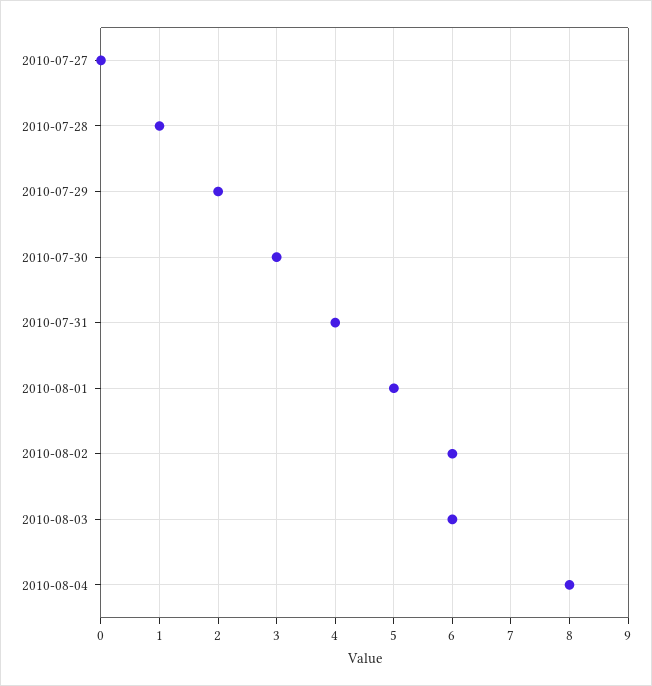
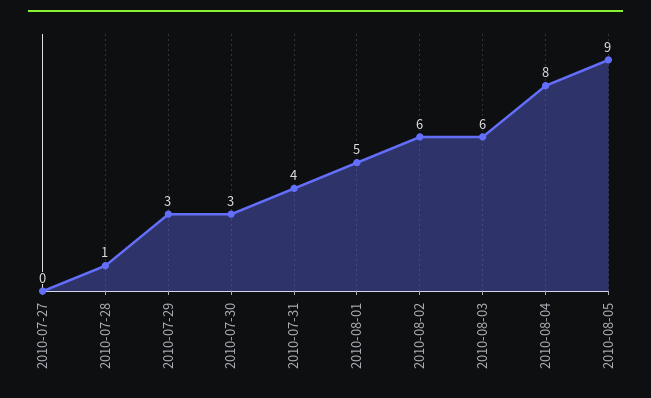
2010-07-29: 2 -> 3
2010-08-05: none -> 9

